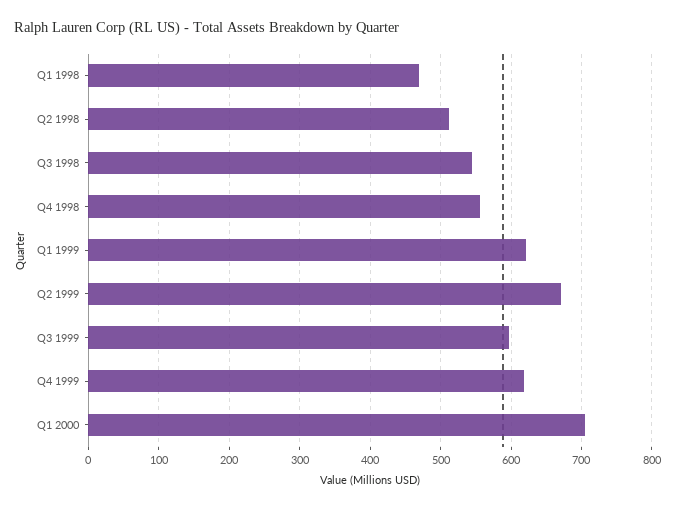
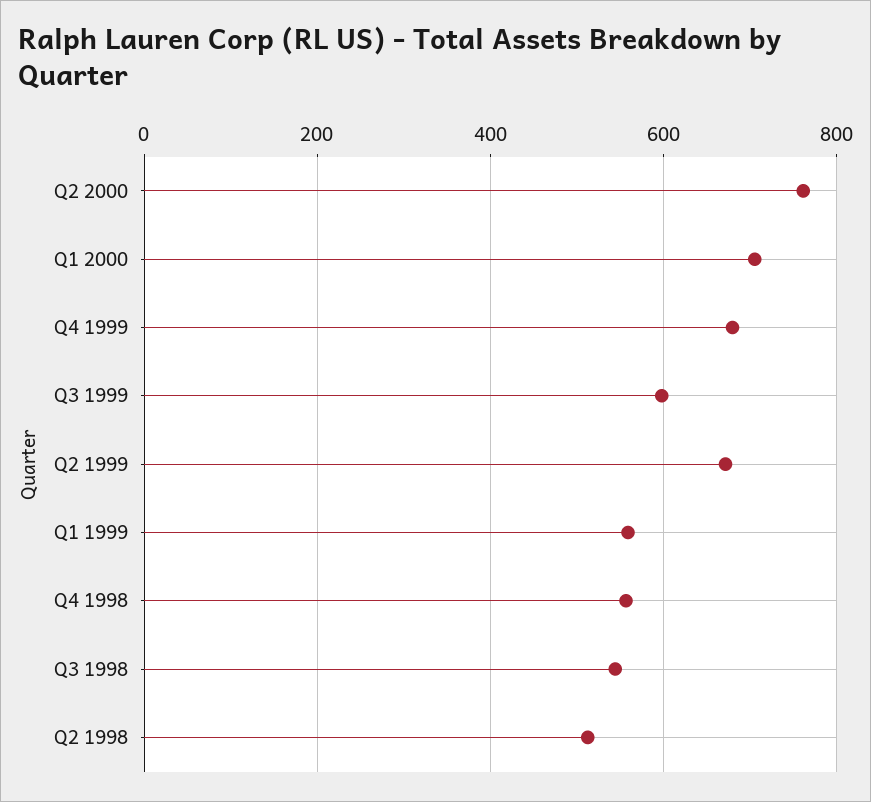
Q1 1998: 470 -> none
Q1 1999: 620 -> 560
Q4 1999: 620 -> 680
Q2 2000: none -> 760

